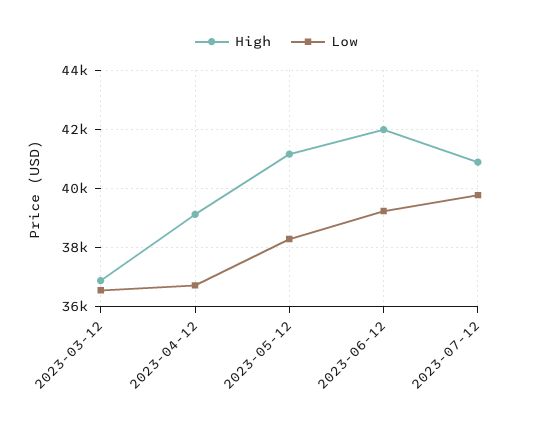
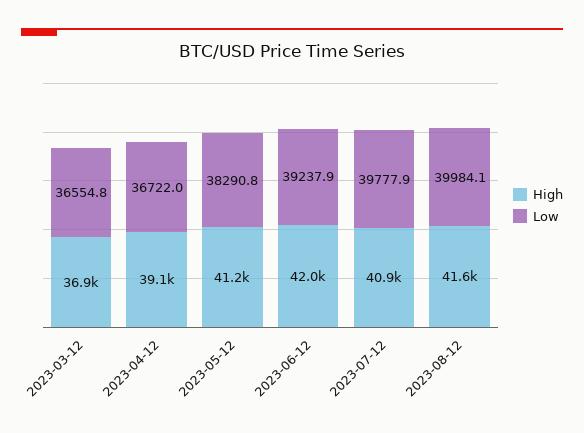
High, 2023-08-12: none -> 41600
Low, 2023-08-12: none -> 39984.1

